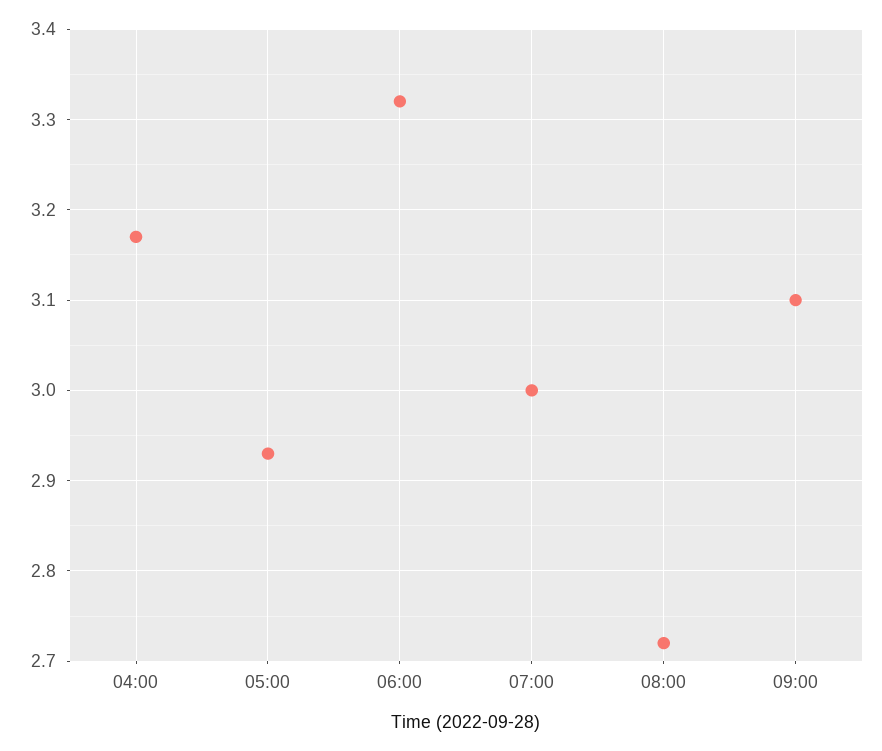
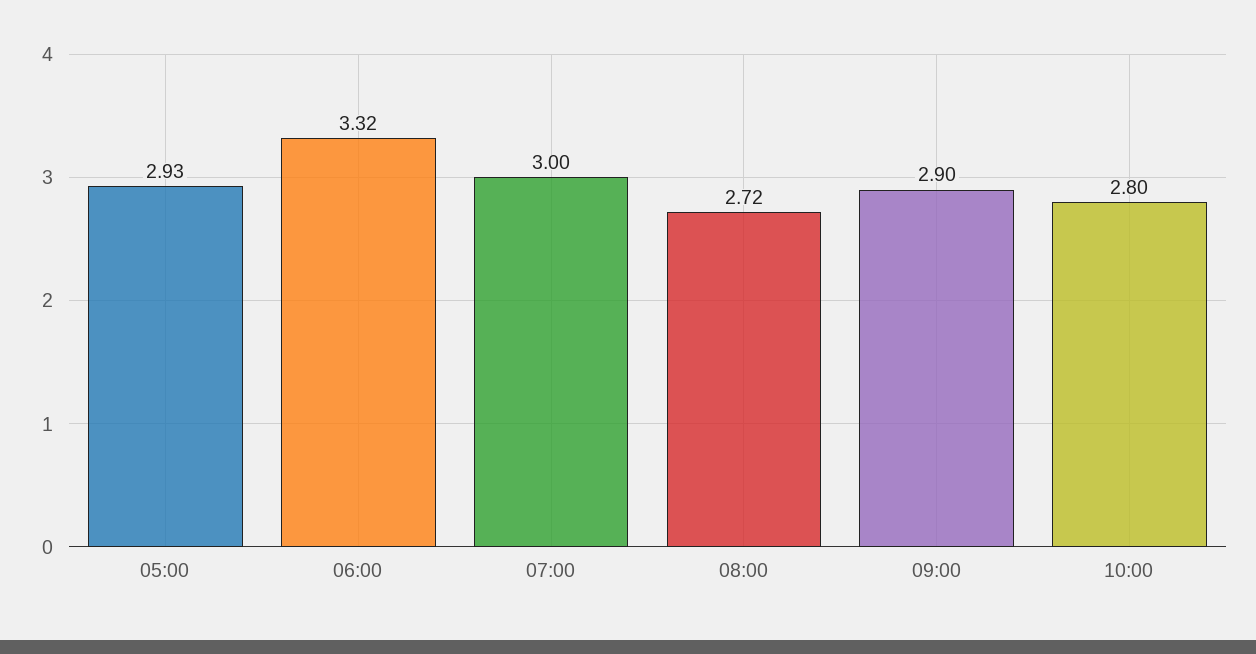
04:00: 3.17 -> none
09:00: 3.1 -> 2.9
10:00: none -> 2.8

